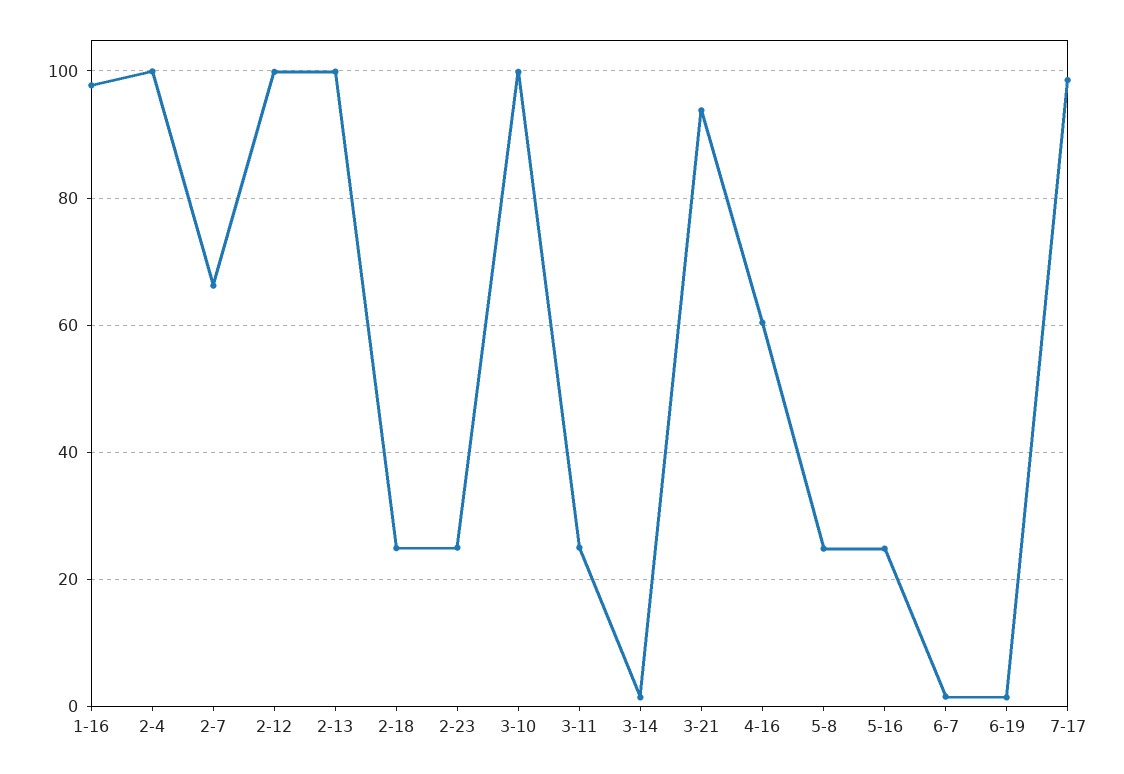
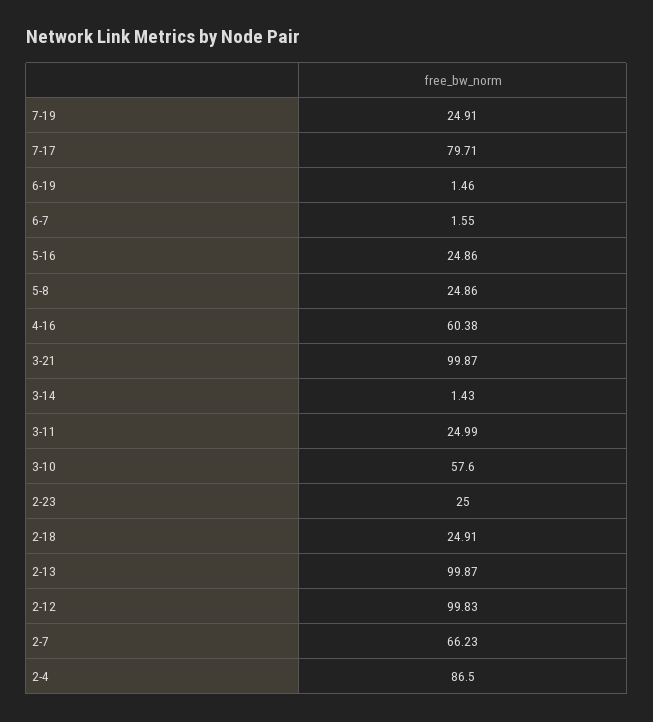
1-16: 98 -> none
2-4: 100 -> 86.5
3-10: 100 -> 57.6
3-21: 94 -> 99.87
7-17: 98 -> 79.71
7-19: none -> 24.91

